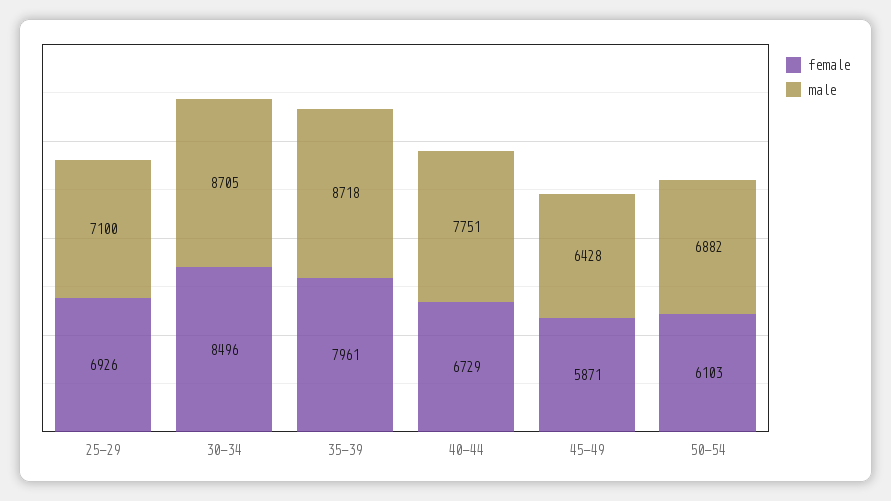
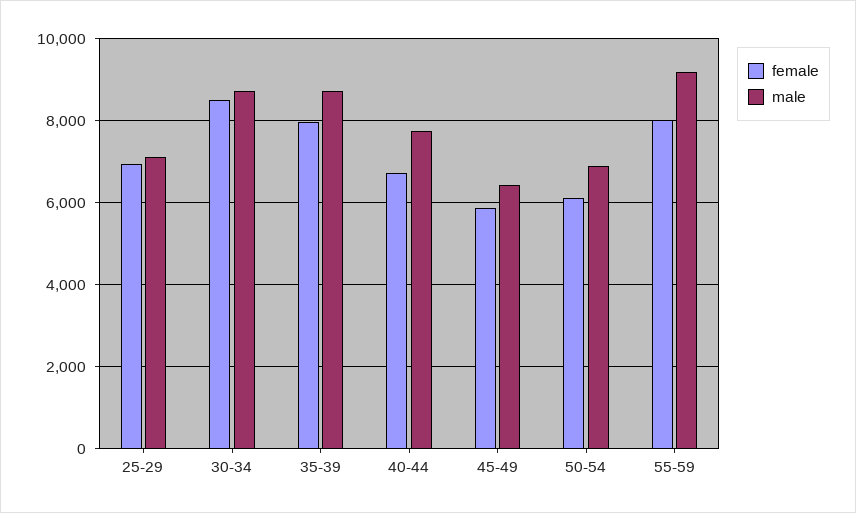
female, 55-59: none -> 8000
male, 55-59: none -> 9200

